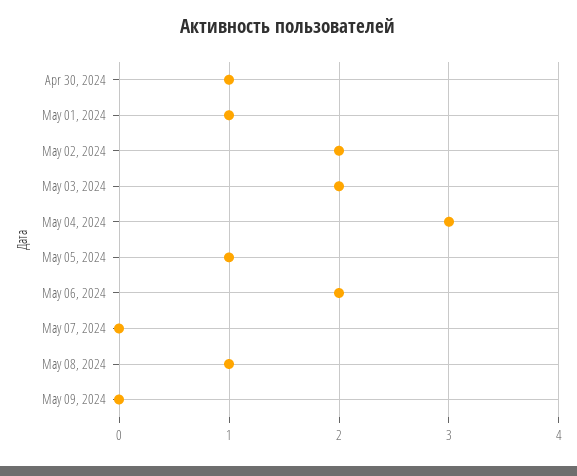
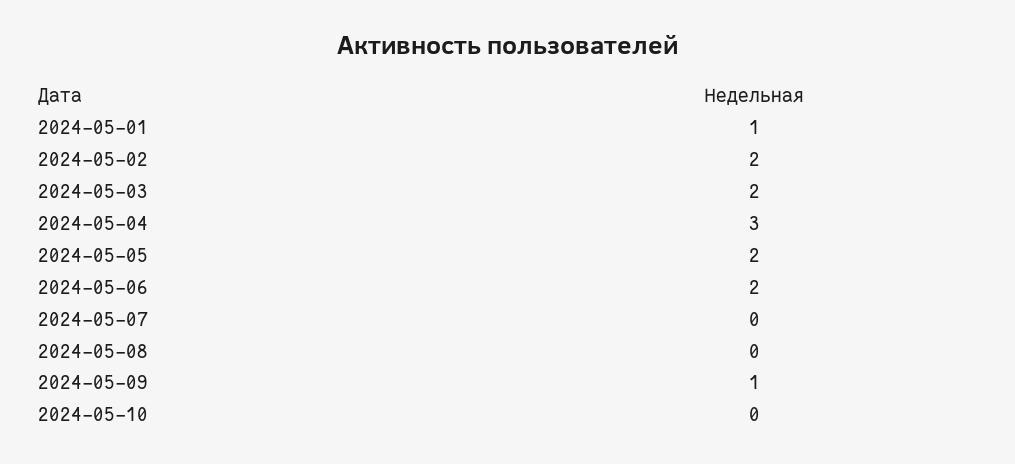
Apr 30, 2024: 1 -> none
May 05, 2024: 1 -> 2
May 08, 2024: 1 -> 0
May 09, 2024: 0 -> 1
2024-05-10: none -> 0

